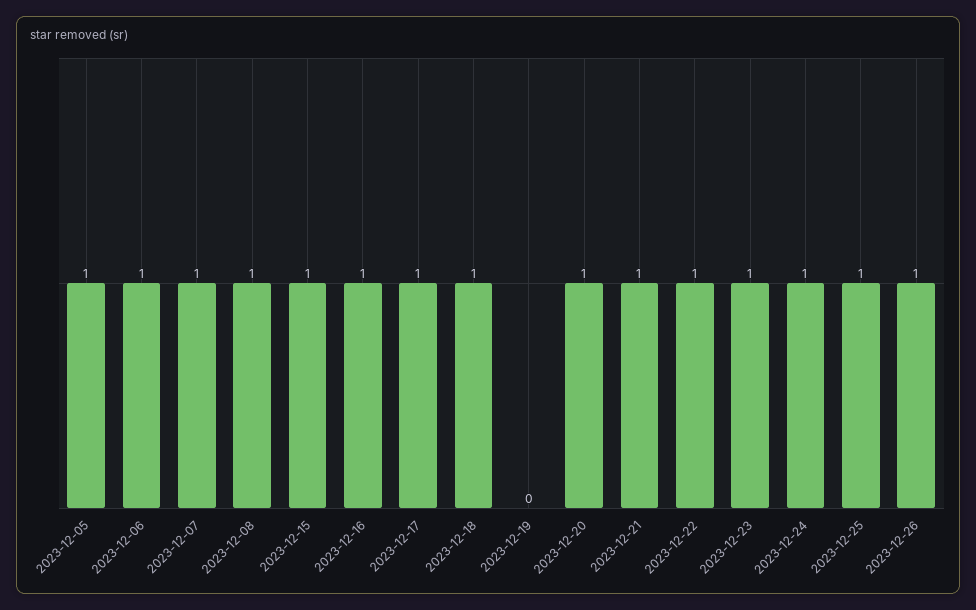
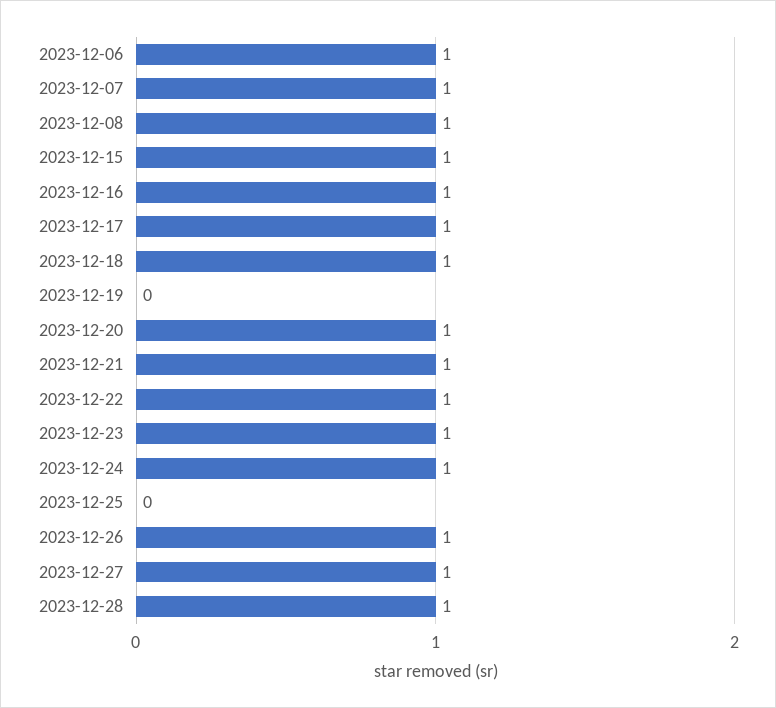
2023-12-05: 1 -> none
2023-12-25: 1 -> 0
2023-12-27: none -> 1
2023-12-28: none -> 1

